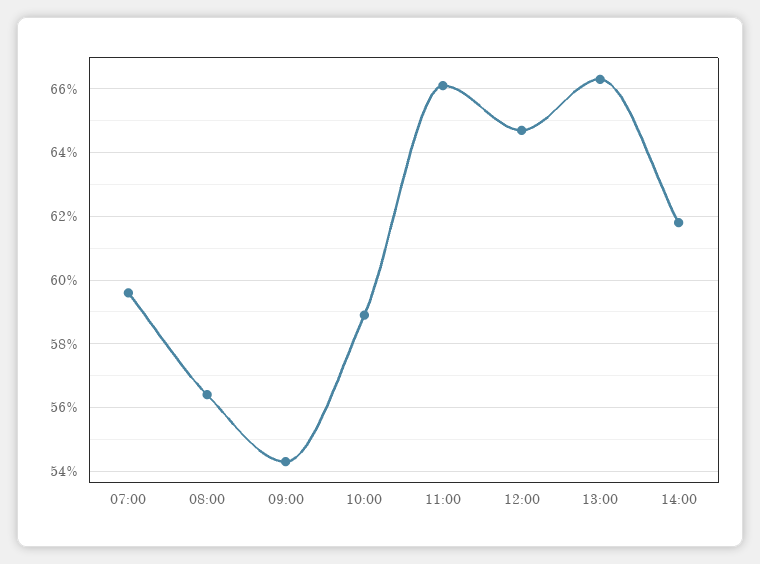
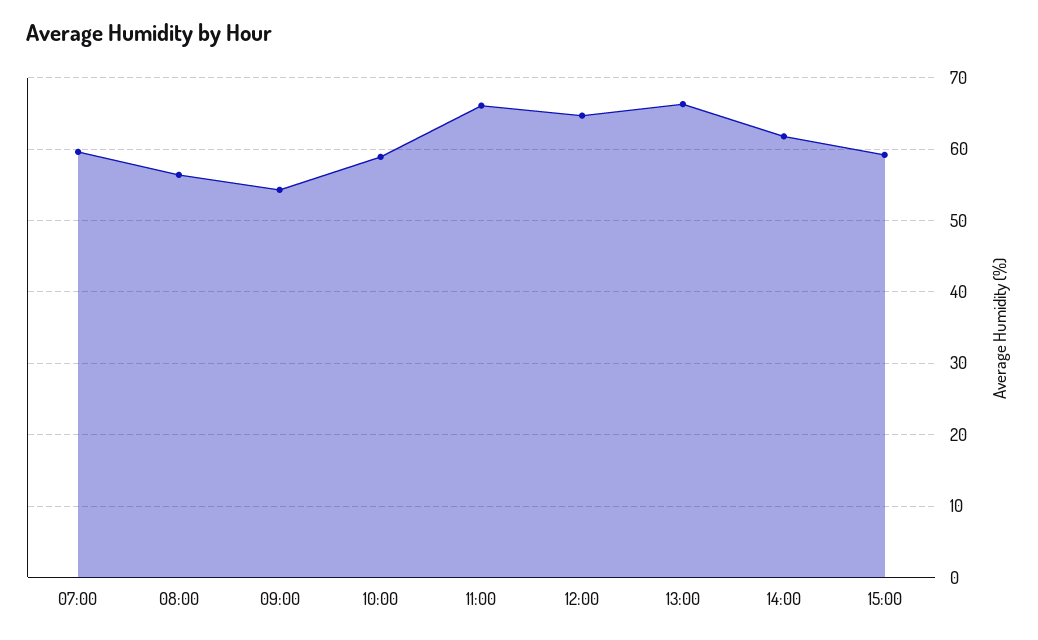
15:00: none -> 59

